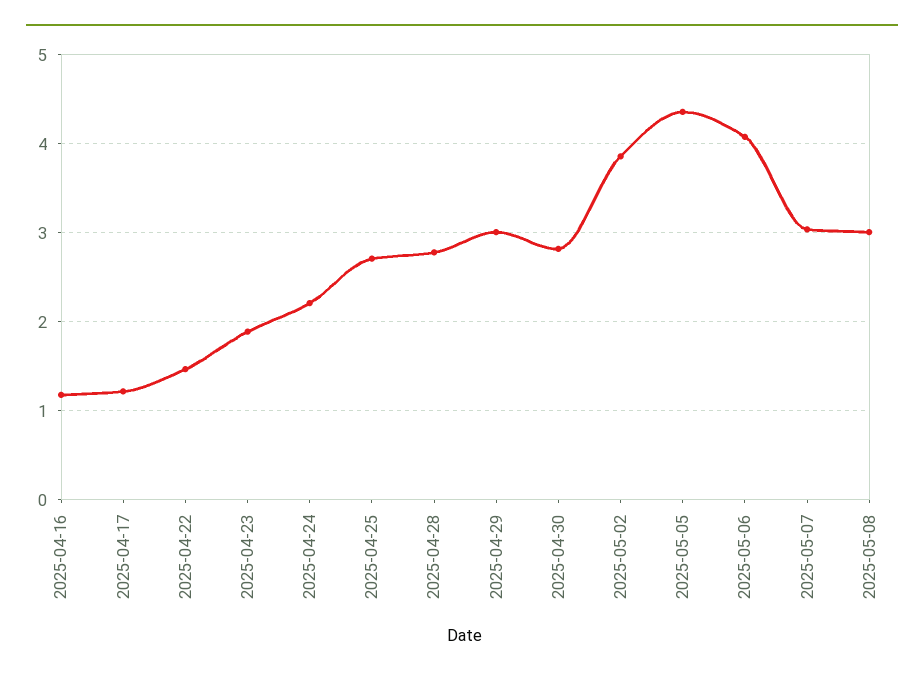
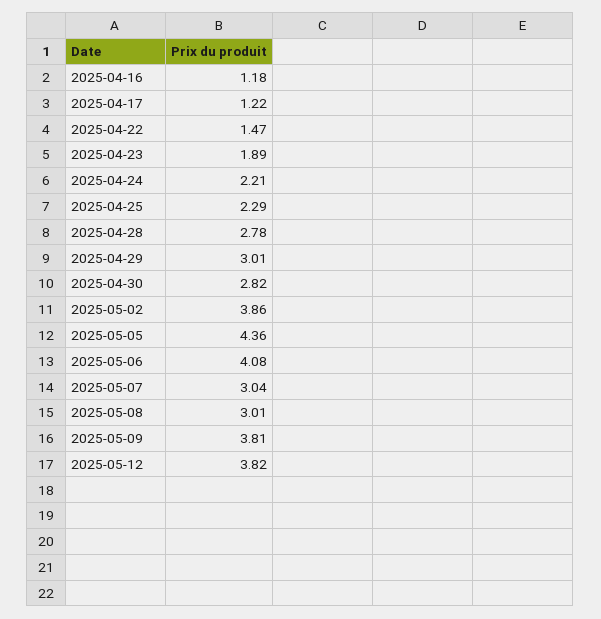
2025-04-25: 2.7 -> 2.29
2025-05-09: none -> 3.81
2025-05-12: none -> 3.82

